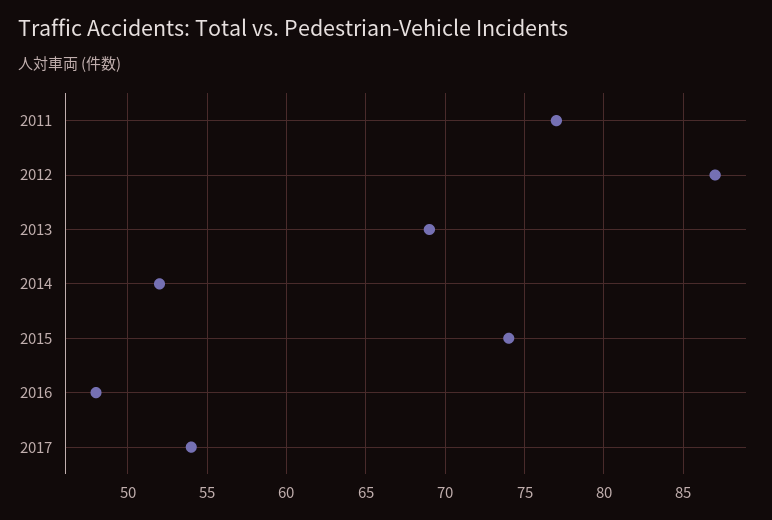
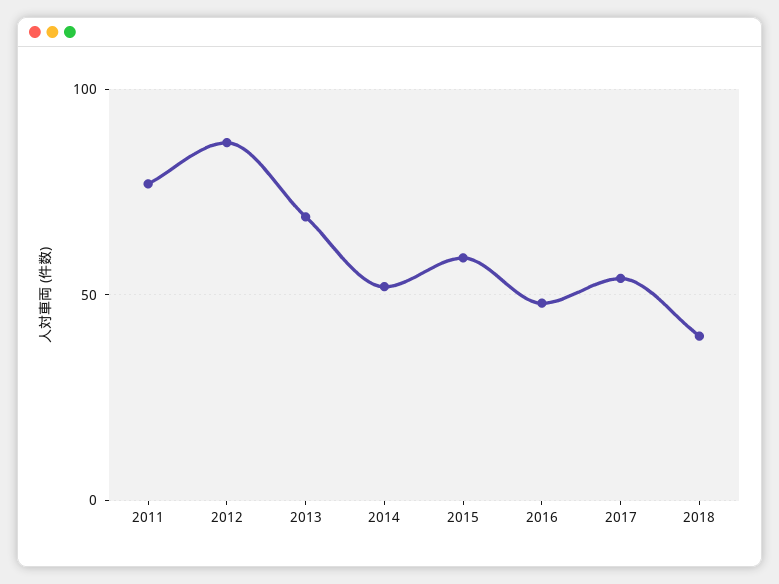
2015: 74 -> 60
2018: none -> 40

